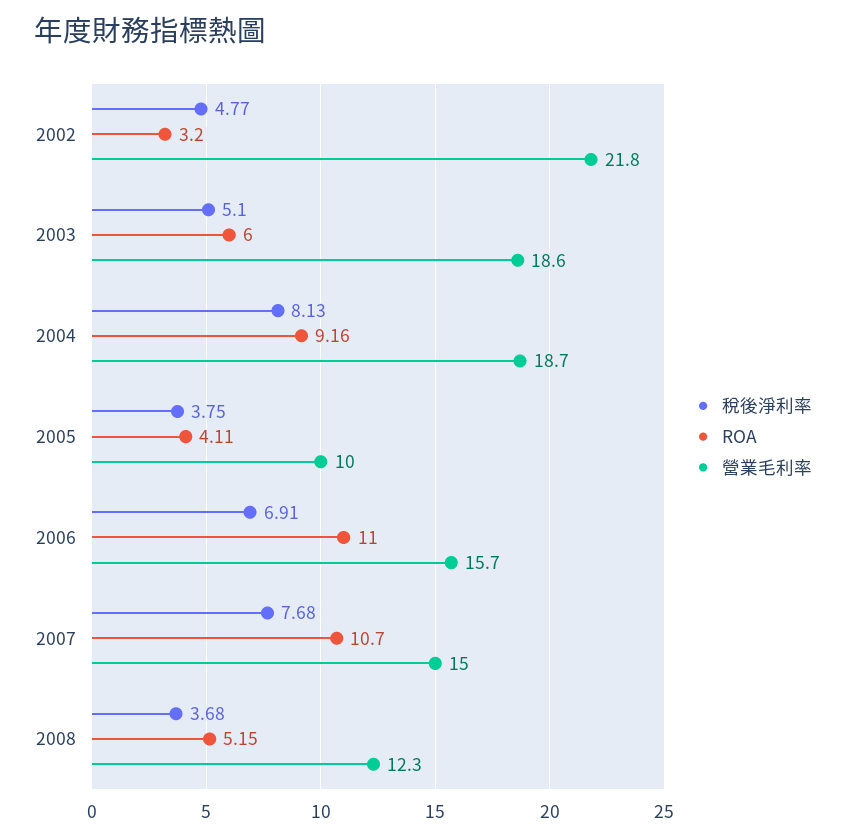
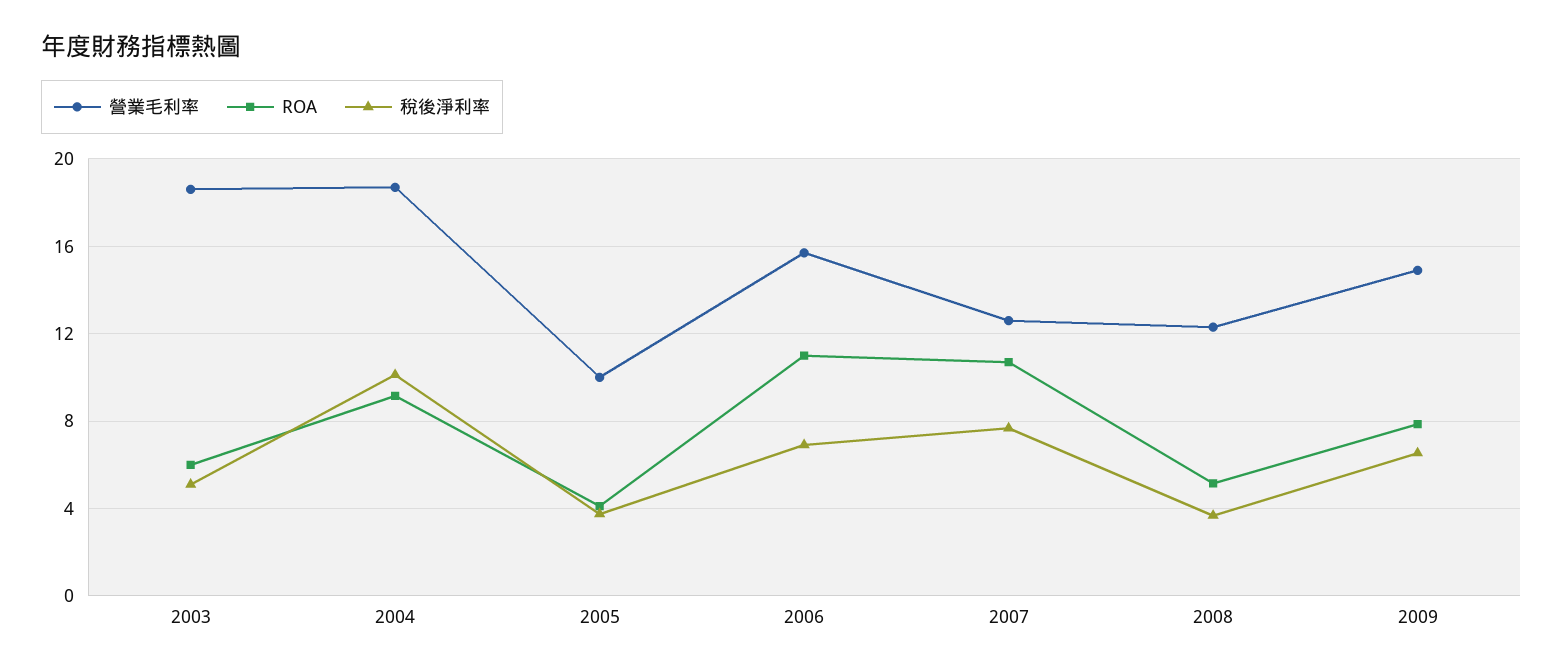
稅後淨利率, 2002: 4.77 -> none
ROA, 2002: 3.2 -> none
營業毛利率, 2002: 21.8 -> none
稅後淨利率, 2004: 8.13 -> 10
營業毛利率, 2007: 15 -> 12.5
營業毛利率, 2009: none -> 15
ROA, 2009: none -> 8
稅後淨利率, 2009: none -> 6.5

